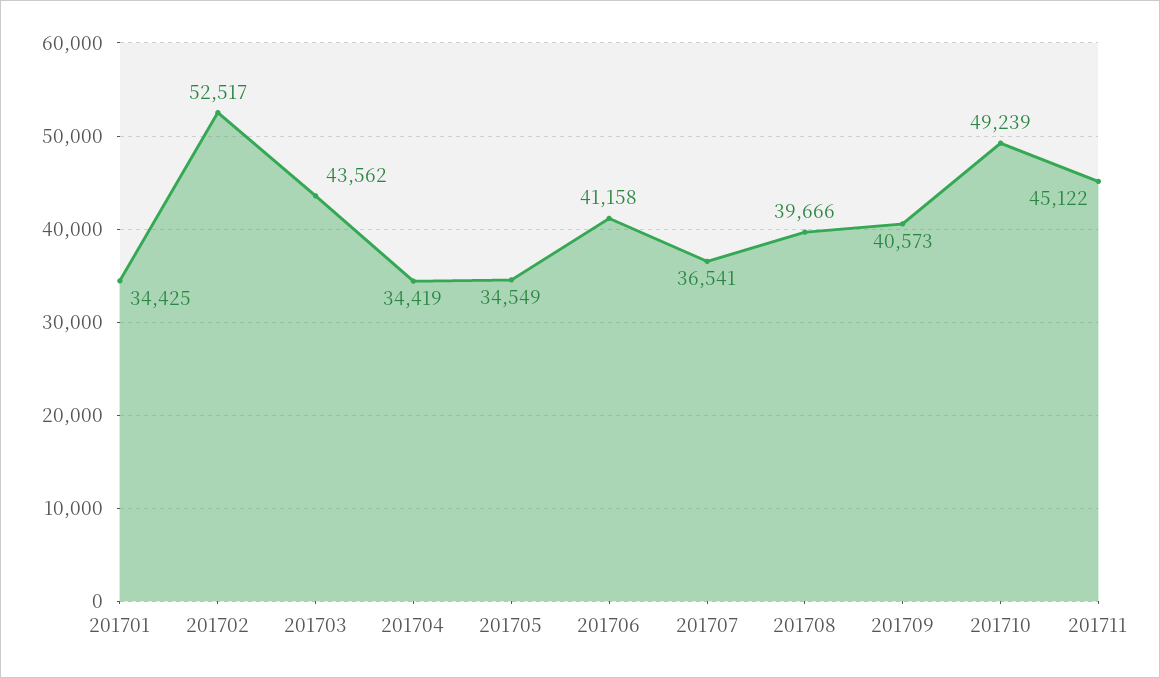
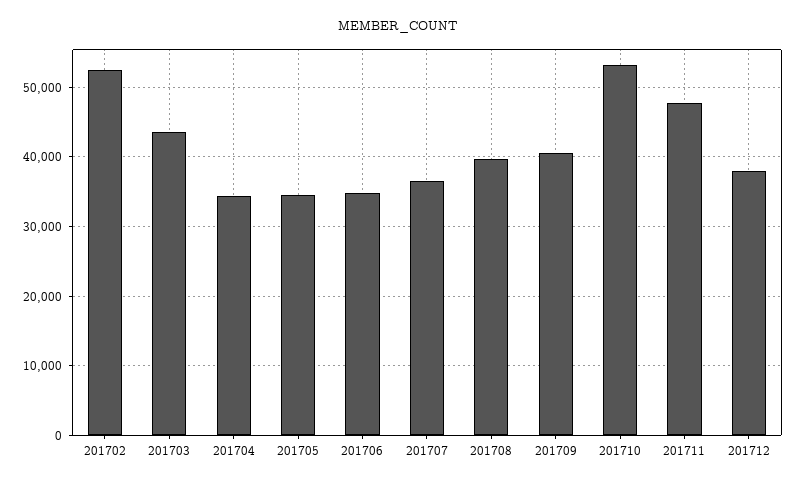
201701: 34425 -> none
201706: 41158 -> 35000
201710: 49239 -> 53000
201711: 45122 -> 48000
201712: none -> 38000

